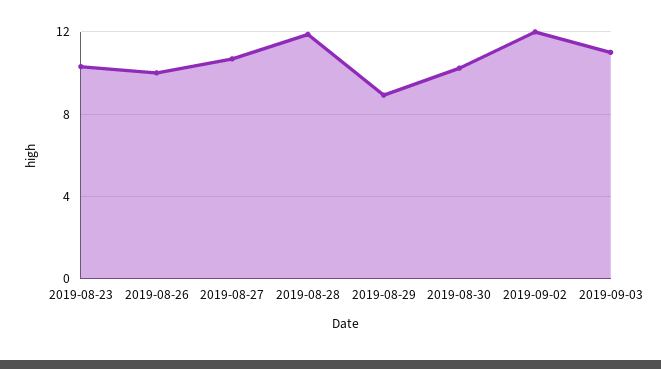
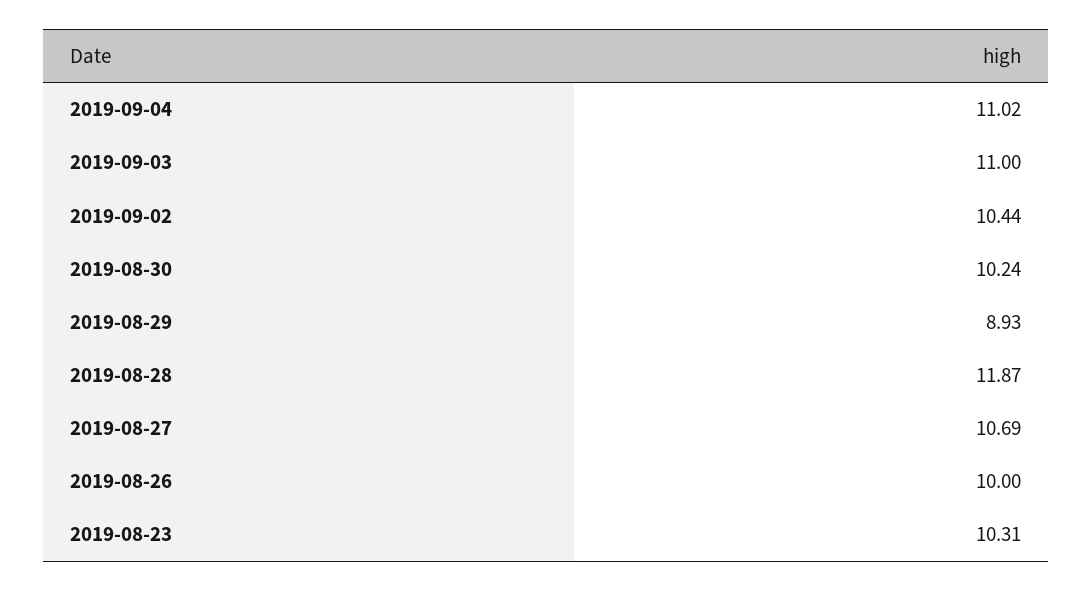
2019-09-02: 12 -> 10.44
2019-09-04: none -> 11.02

